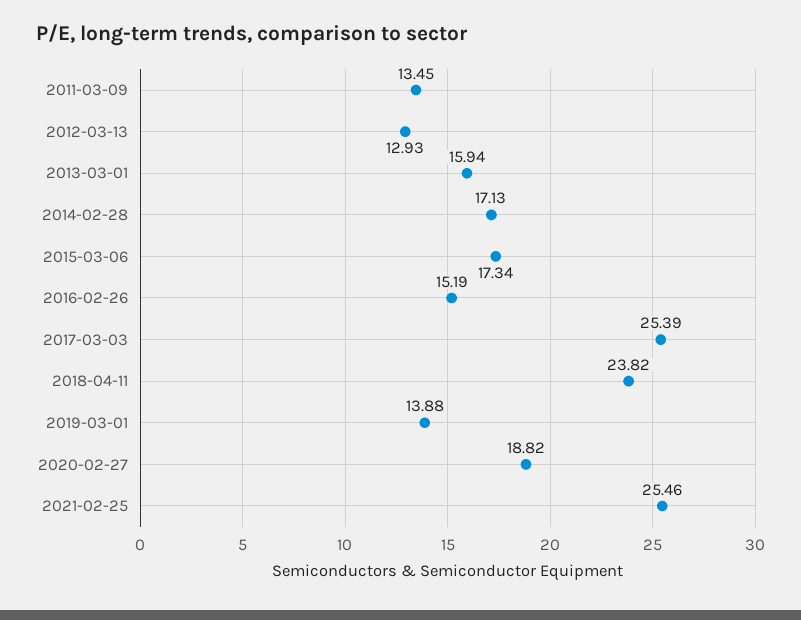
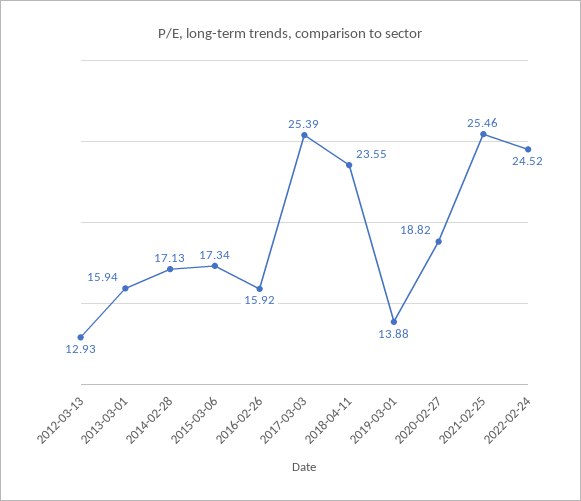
2011-03-09: 13.45 -> none
2016-02-26: 15.19 -> 15.92
2018-04-11: 23.82 -> 23.55
2022-02-24: none -> 24.52

